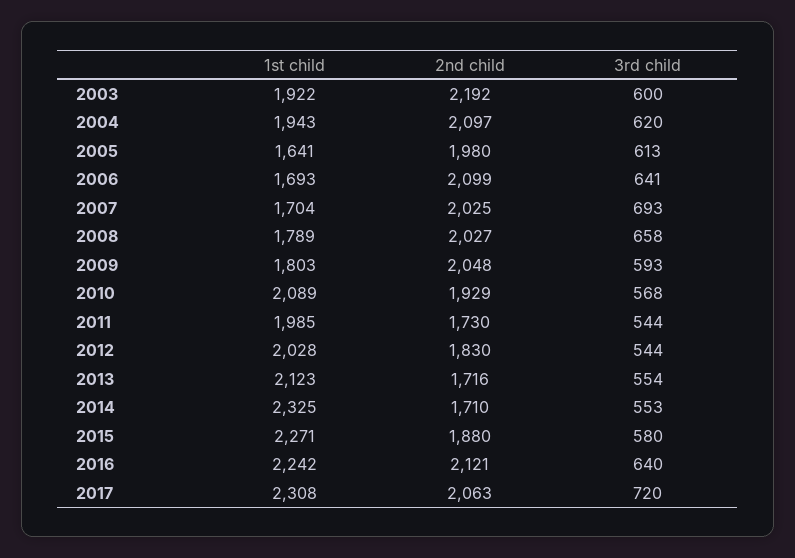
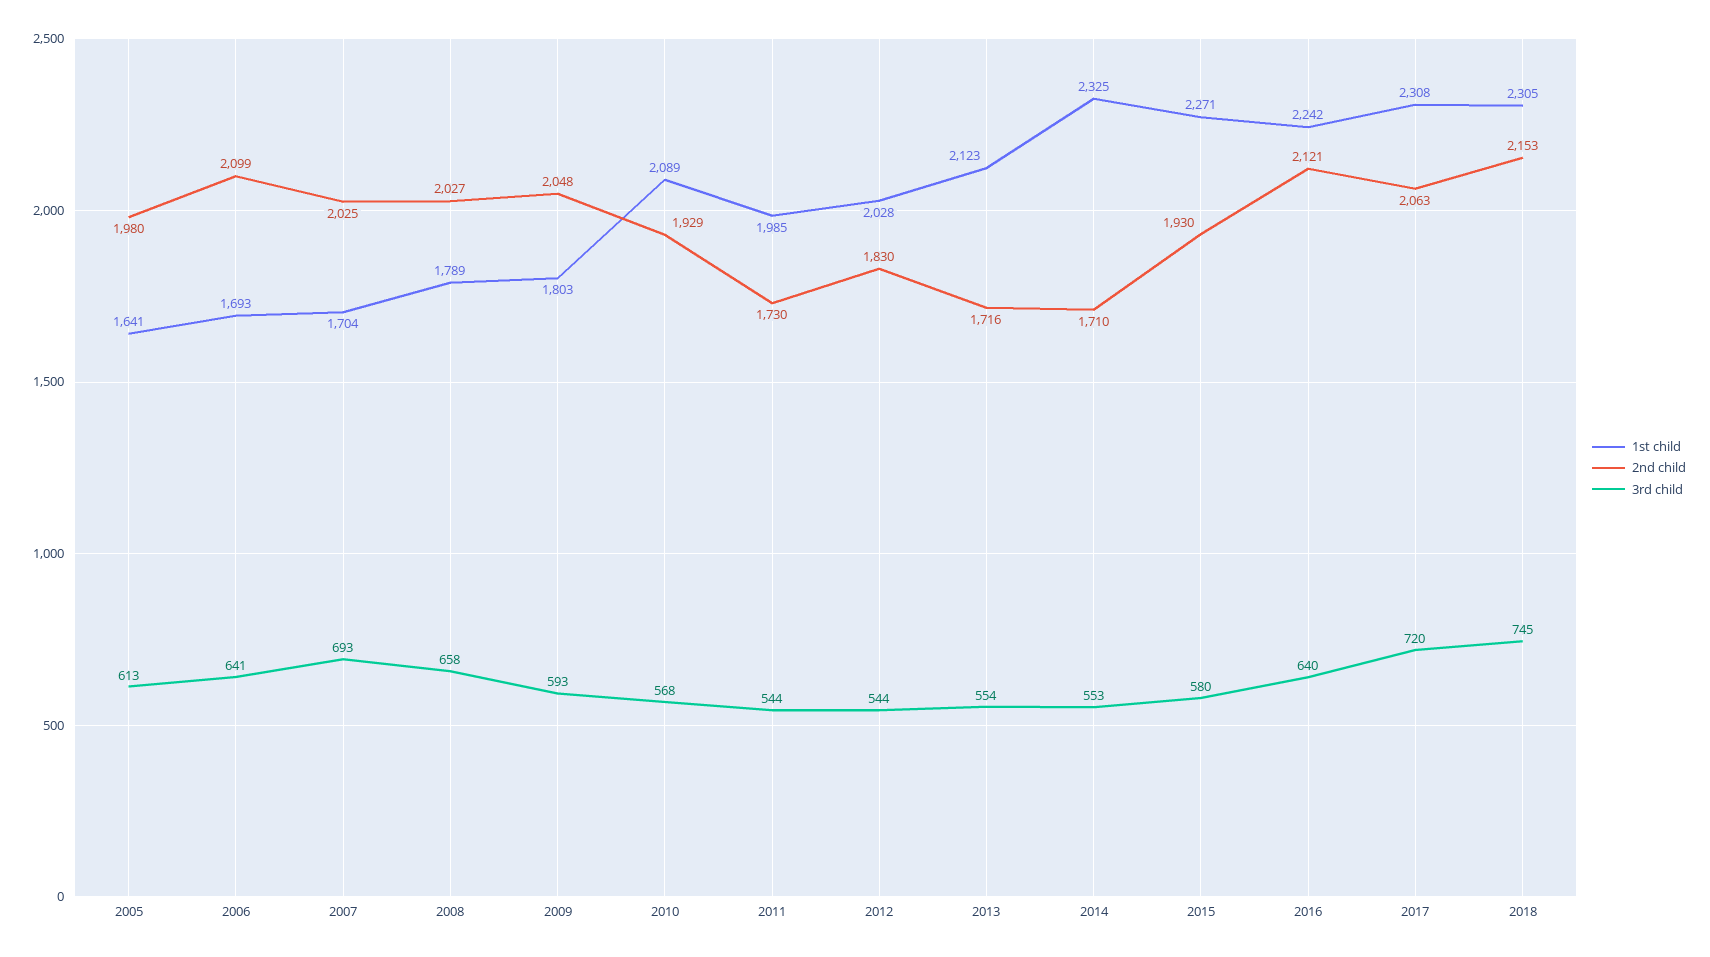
1st child, 2003: 1922 -> none
2nd child, 2003: 2192 -> none
3rd child, 2003: 600 -> none
1st child, 2004: 1943 -> none
2nd child, 2004: 2097 -> none
3rd child, 2004: 620 -> none
2nd child, 2015: 1880 -> 1930
1st child, 2018: none -> 2305
2nd child, 2018: none -> 2153
3rd child, 2018: none -> 745

